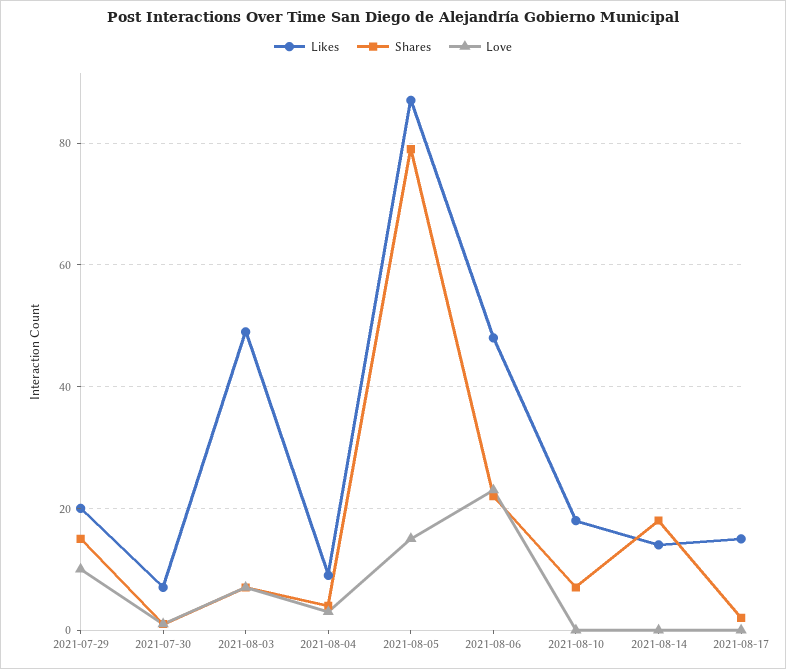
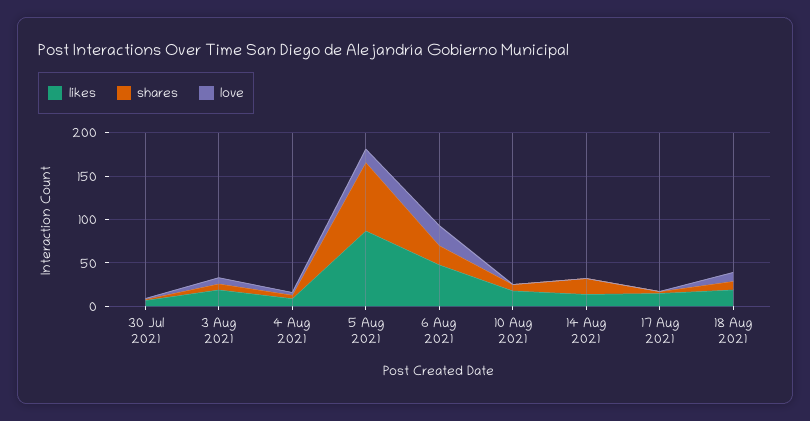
Likes, 2021-07-29: 20 -> none
Shares, 2021-07-29: 15 -> none
Love, 2021-07-29: 10 -> none
Likes, 2021-08-03: 50 -> 20
Likes, 18 Aug 2021: none -> 20
Shares, 18 Aug 2021: none -> 10
Love, 18 Aug 2021: none -> 10

